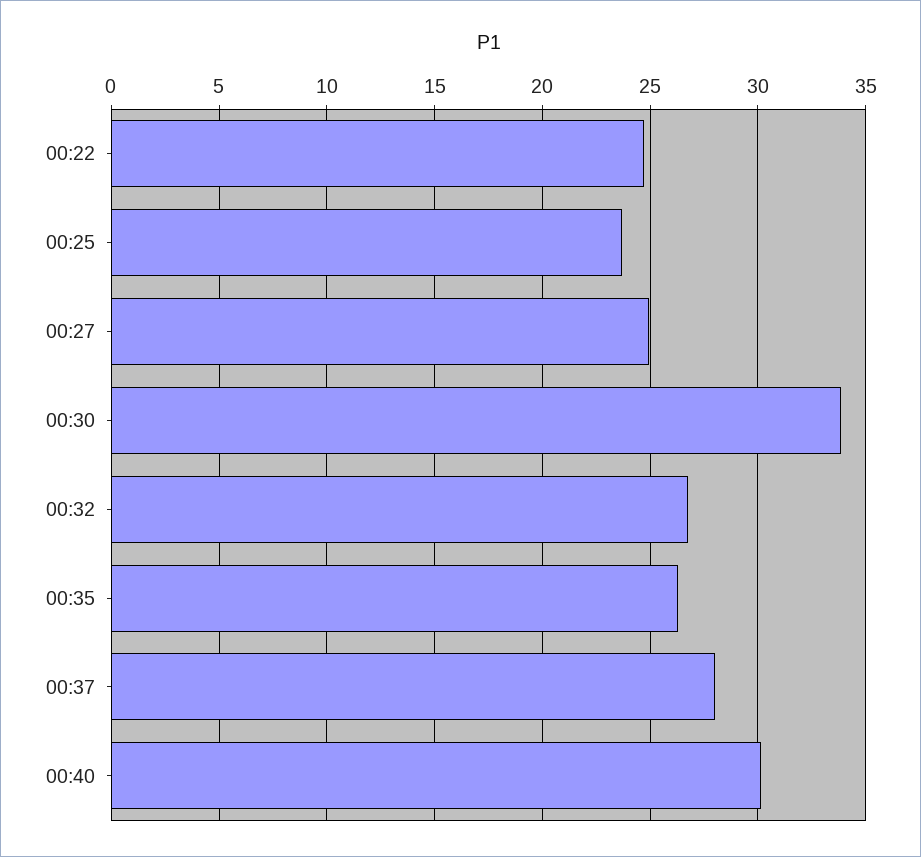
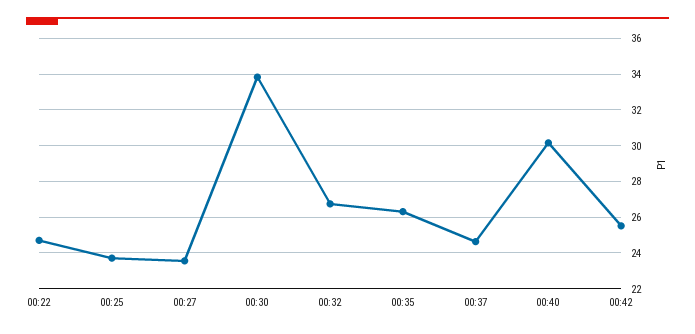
00:27: 25 -> 23.5
00:37: 28 -> 24.5
00:42: none -> 25.5

